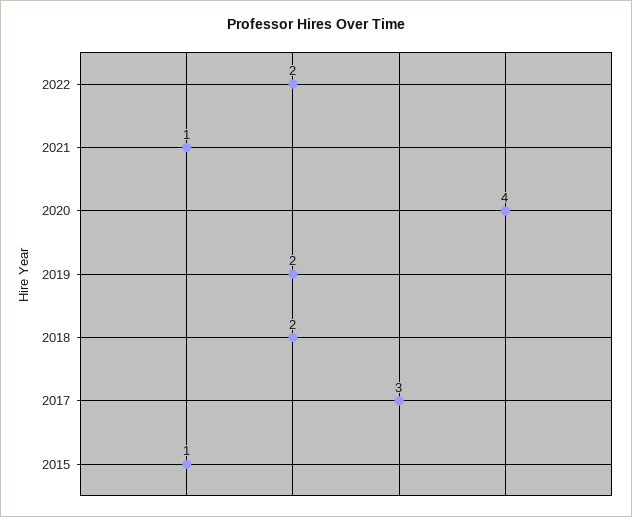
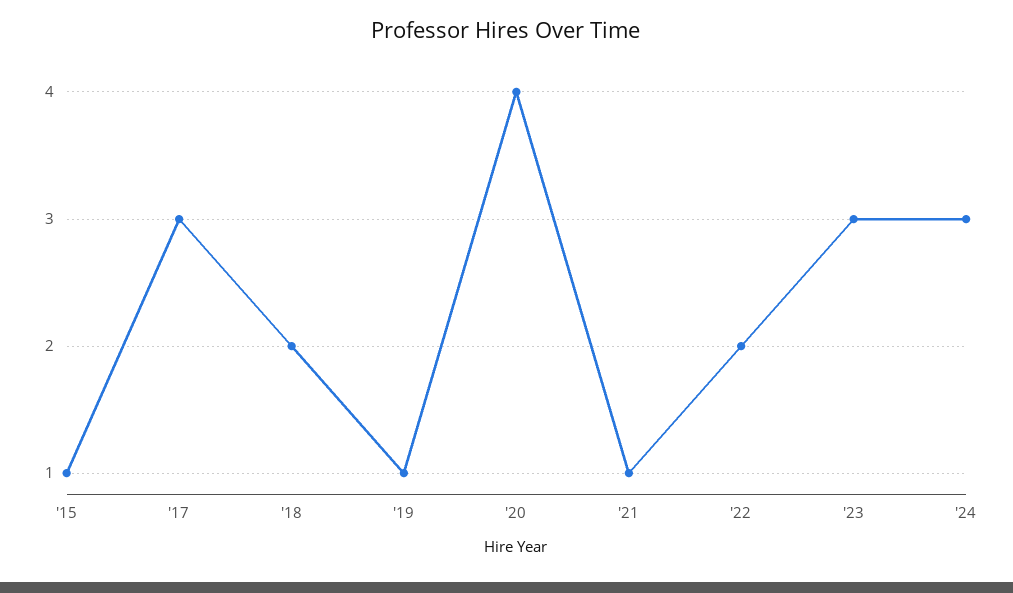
2019: 2 -> 1
'23: none -> 3
'24: none -> 3

